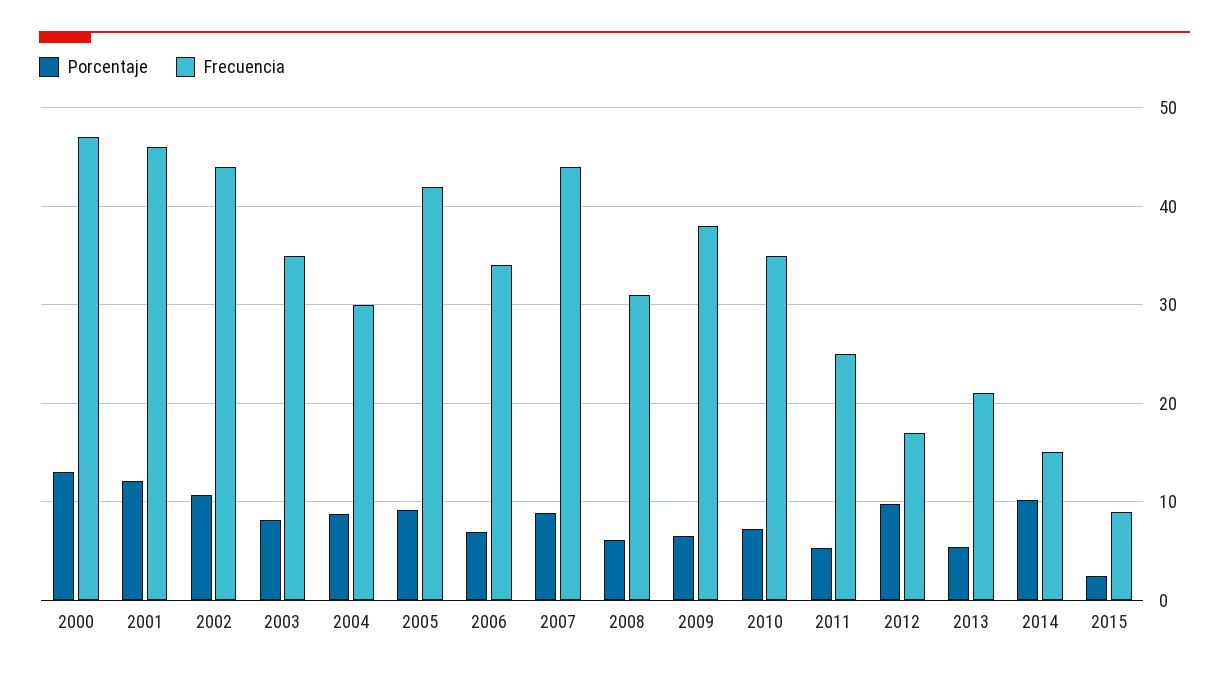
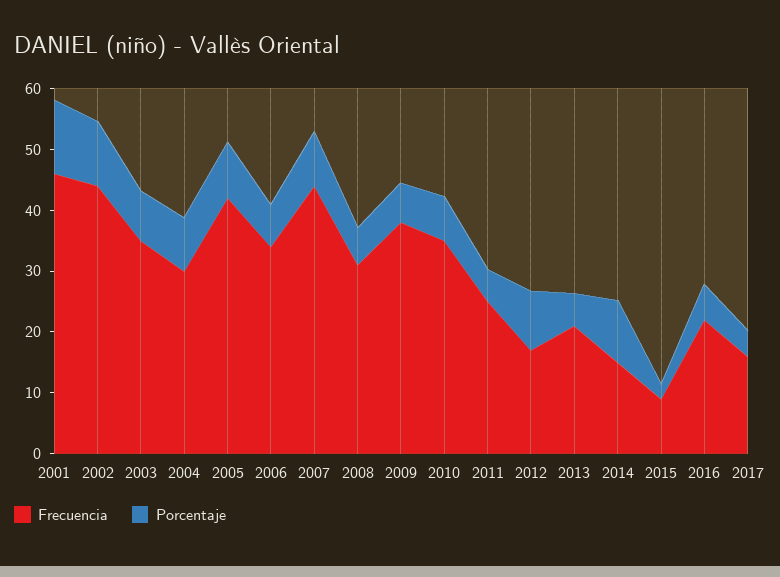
Porcentaje, 2000: 13 -> none
Frecuencia, 2000: 47 -> none
Frecuencia, 2016: none -> 22
Porcentaje, 2016: none -> 6
Frecuencia, 2017: none -> 16
Porcentaje, 2017: none -> 4

